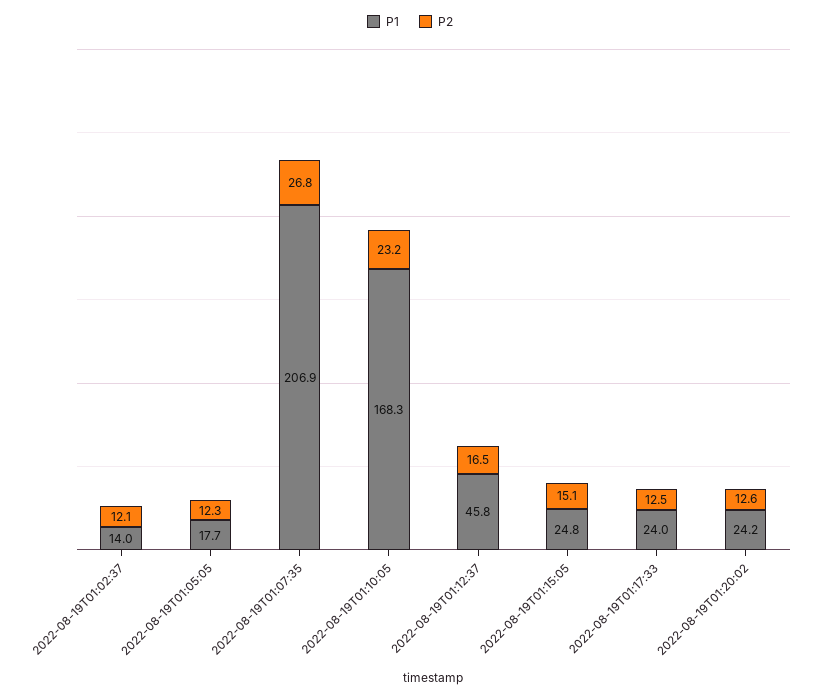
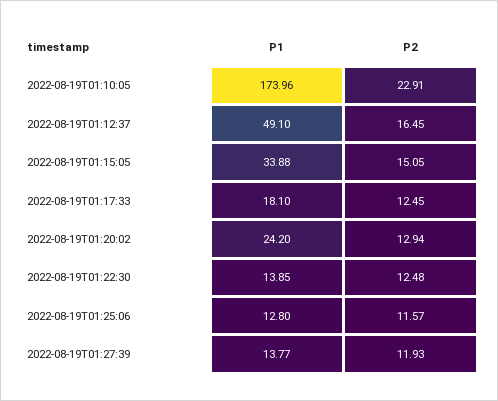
P1, 2022-08-19T01:02:37: 14 -> none
P2, 2022-08-19T01:02:37: 12.1 -> none
P1, 2022-08-19T01:05:05: 17.7 -> none
P2, 2022-08-19T01:05:05: 12.3 -> none
P1, 2022-08-19T01:07:35: 206.9 -> none
P2, 2022-08-19T01:07:35: 26.8 -> none
P1, 2022-08-19T01:10:05: 168.3 -> 173.96
P2, 2022-08-19T01:10:05: 23.2 -> 22.91
P1, 2022-08-19T01:12:37: 45.8 -> 49.1
P1, 2022-08-19T01:15:05: 24.8 -> 33.88
P1, 2022-08-19T01:17:33: 24 -> 18.1
P2, 2022-08-19T01:20:02: 12.6 -> 12.94
P1, 2022-08-19T01:22:30: none -> 13.85
P2, 2022-08-19T01:22:30: none -> 12.48
P1, 2022-08-19T01:25:06: none -> 12.8
P2, 2022-08-19T01:25:06: none -> 11.57
P1, 2022-08-19T01:27:39: none -> 13.77
P2, 2022-08-19T01:27:39: none -> 11.93

